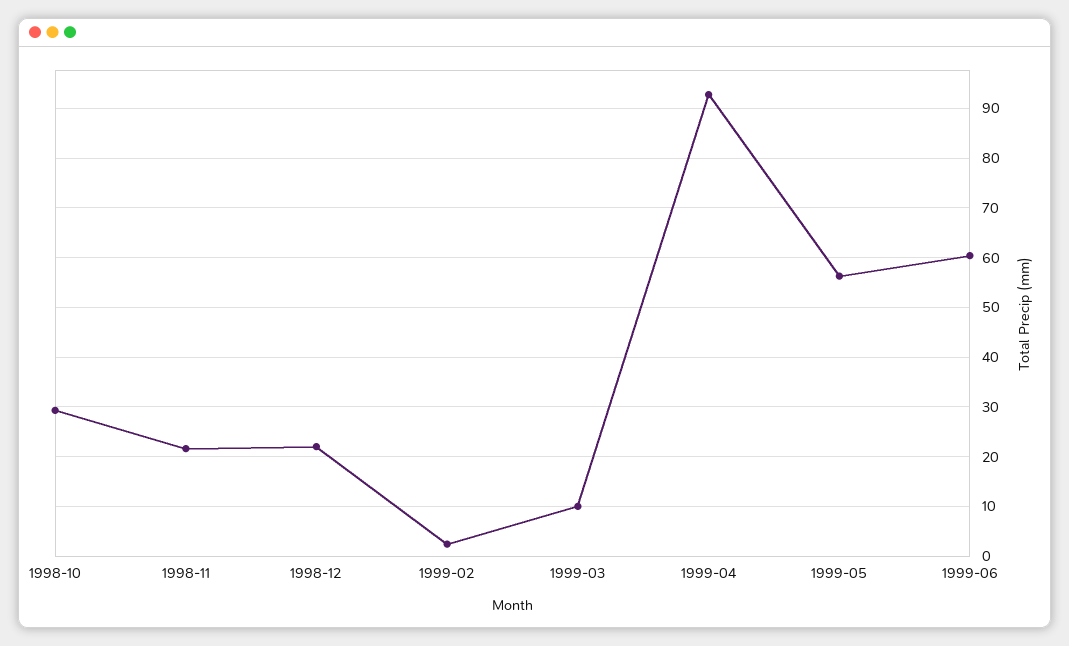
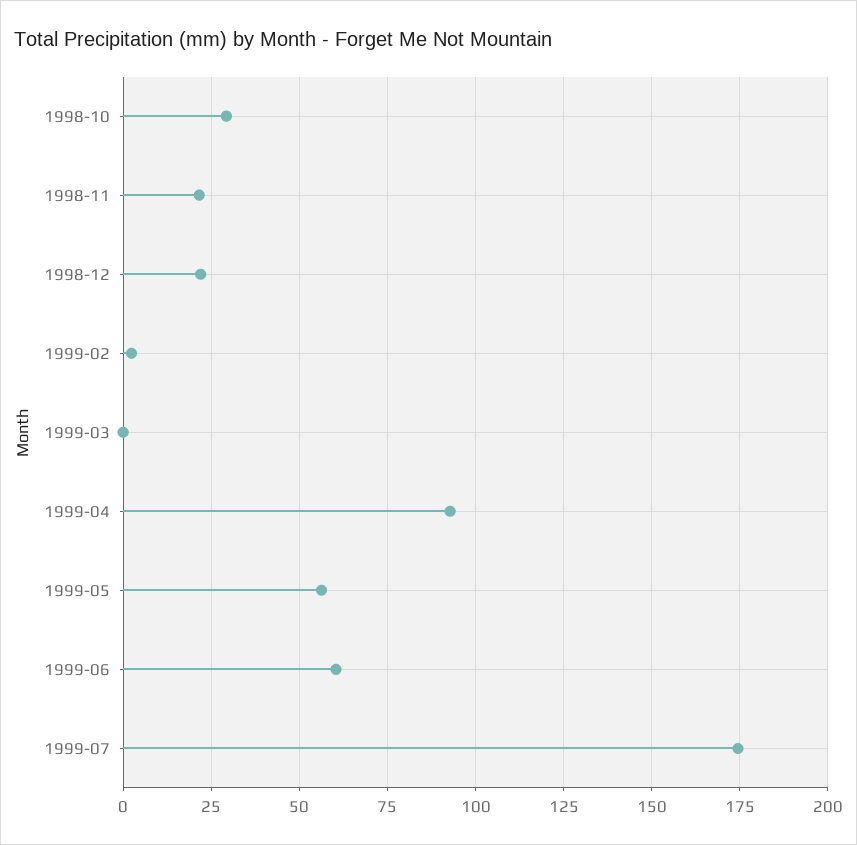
1999-03: 10 -> 0
1999-07: none -> 175

